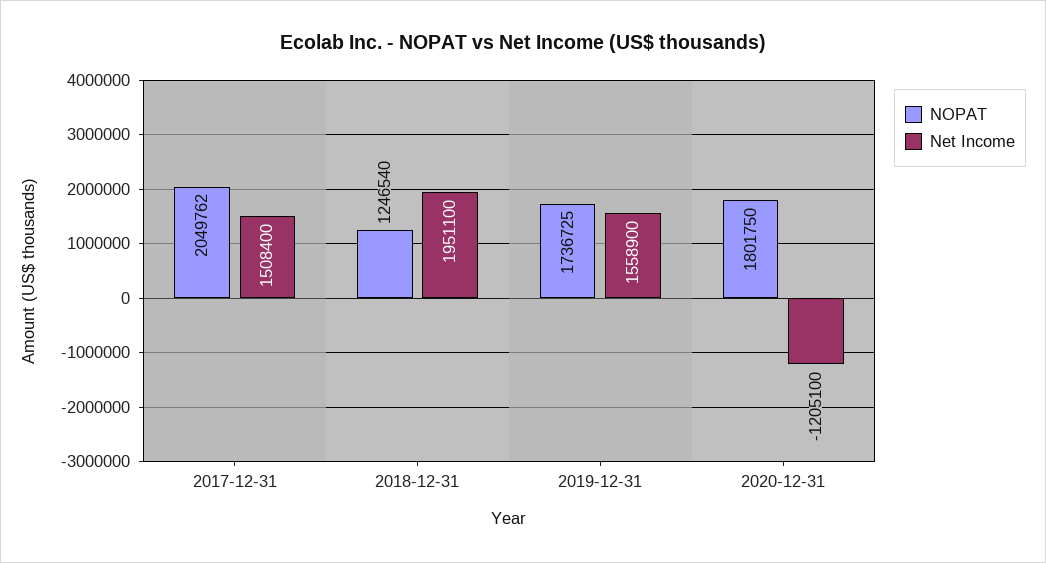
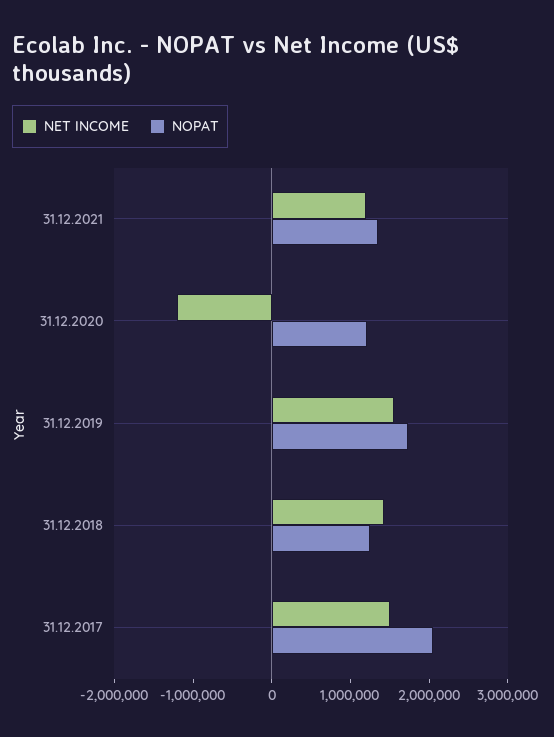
Net Income, 2018-12-31: 1951100 -> 1400000
NOPAT, 2020-12-31: 1801750 -> 1200000
Net Income, 31.12.2021: none -> 1200000
NOPAT, 31.12.2021: none -> 1400000

